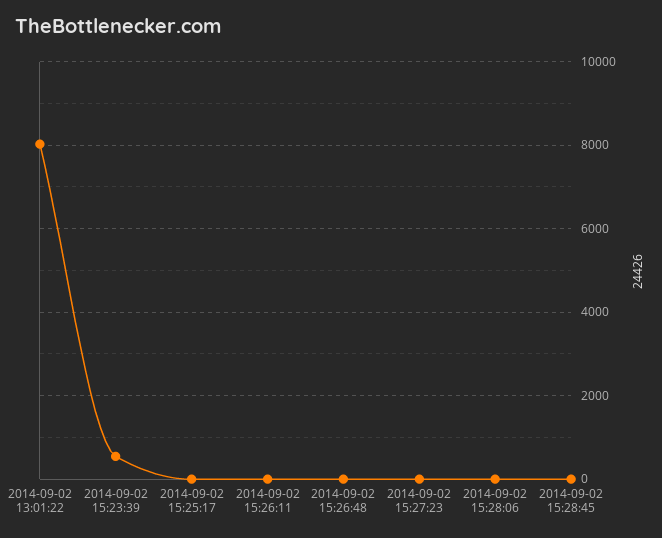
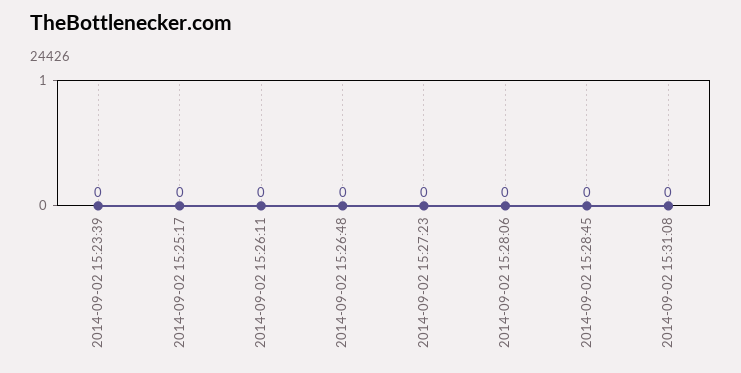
2014-09-02 13:01:22: 8000 -> none
2014-09-02 15:23:39: 600 -> 0
2014-09-02 15:31:08: none -> 0

